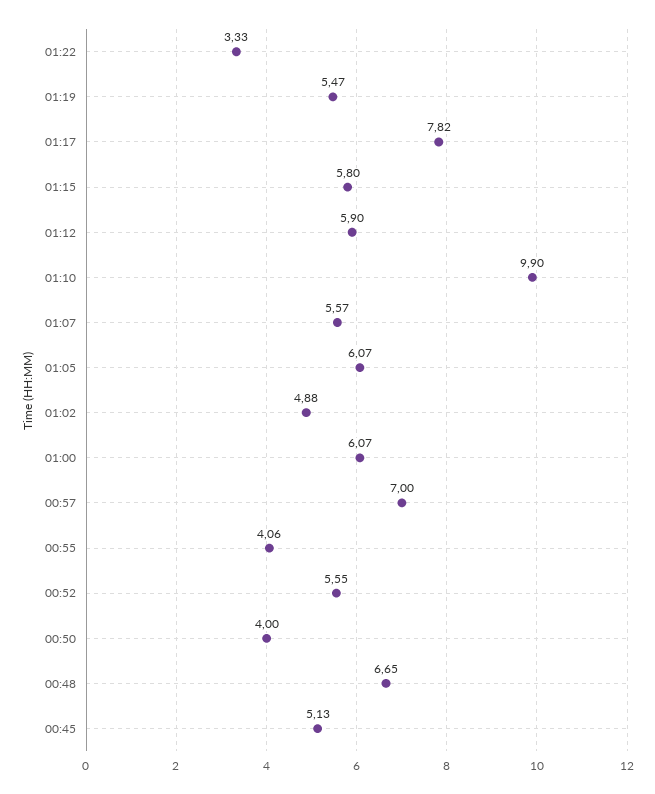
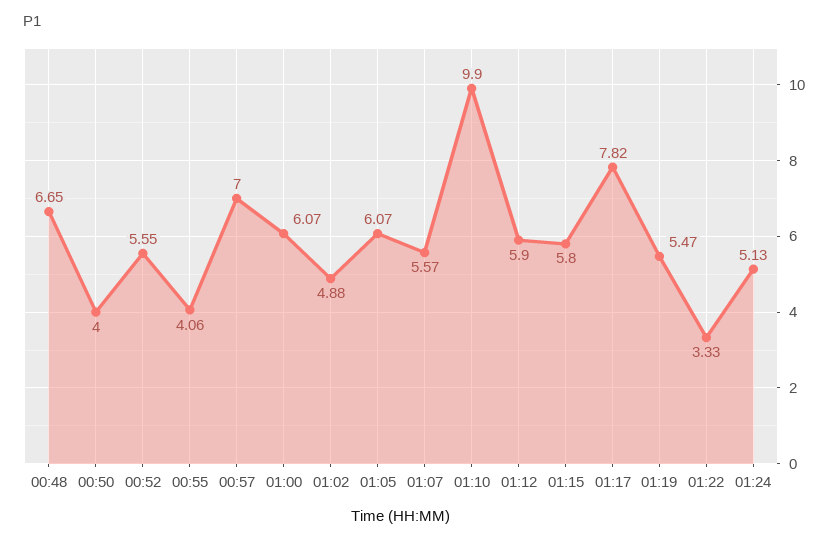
00:45: 5.13 -> none
01:24: none -> 5.13

